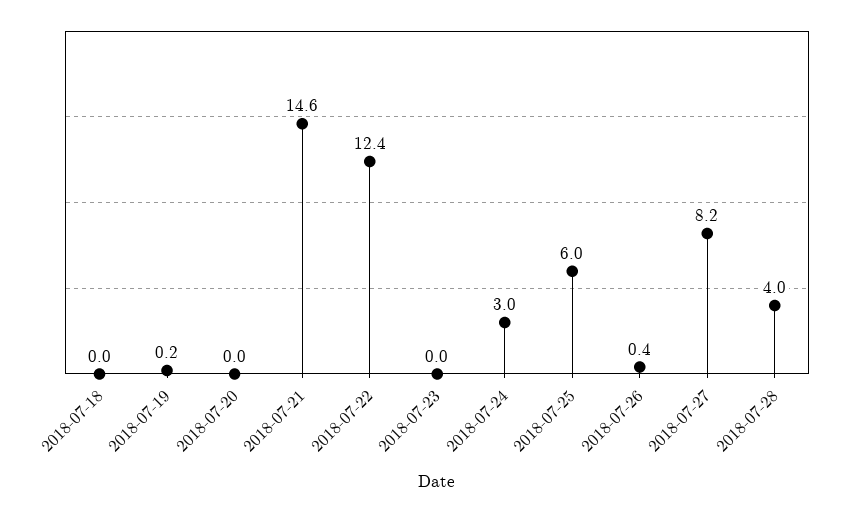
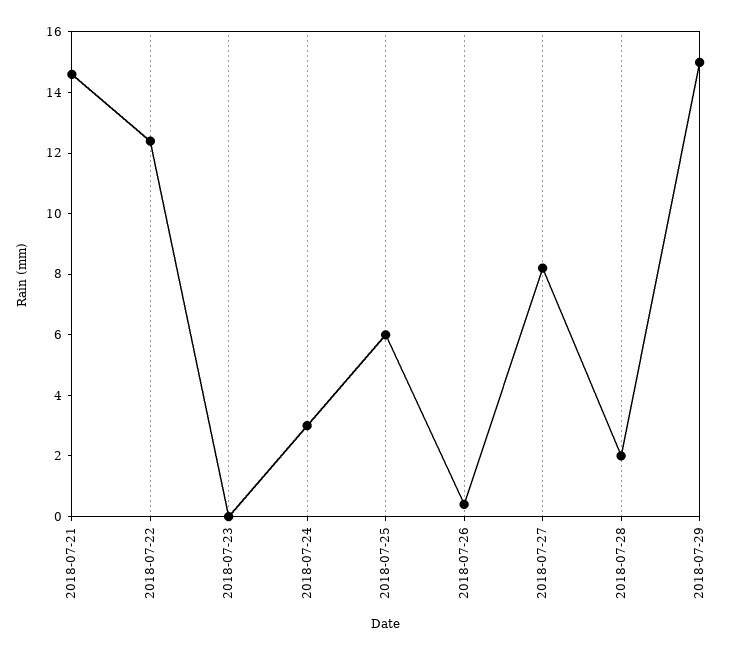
2018-07-18: 0 -> none
2018-07-19: 0.2 -> none
2018-07-20: 0 -> none
2018-07-28: 4 -> 2
2018-07-29: none -> 15

